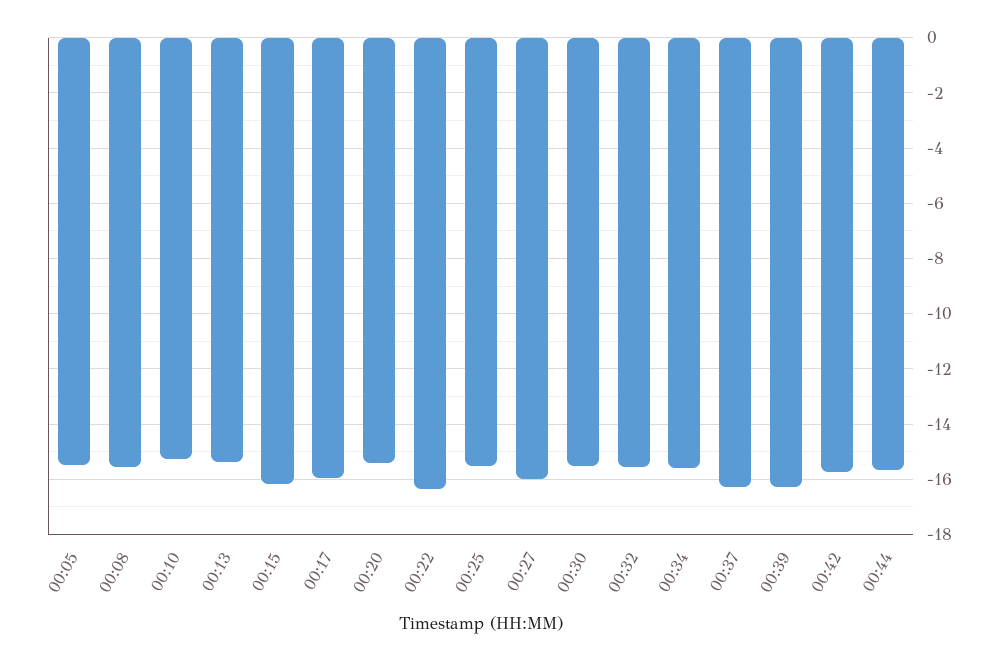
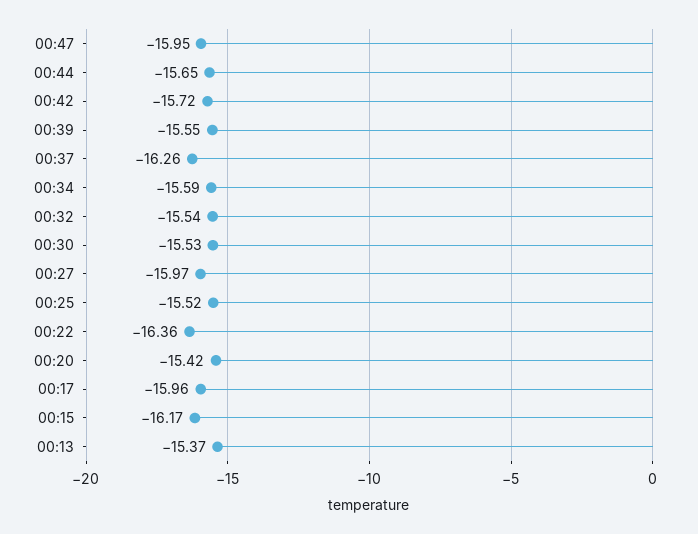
00:05: -15.5 -> none
00:08: -15.5 -> none
00:10: -15.25 -> none
00:39: -16.25 -> -15.55
00:47: none -> -15.95

